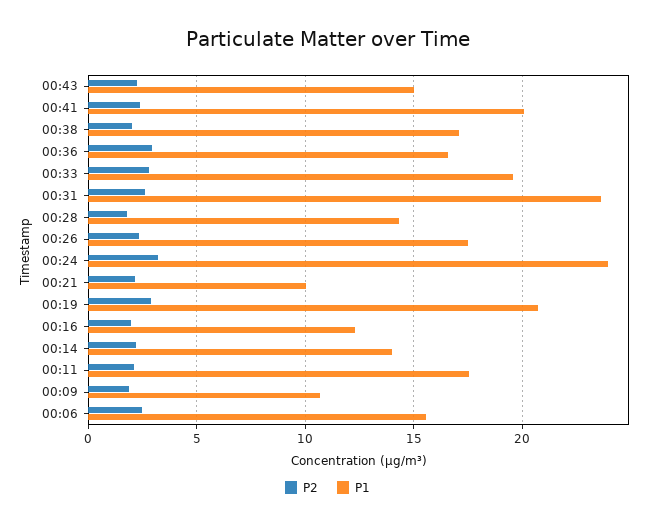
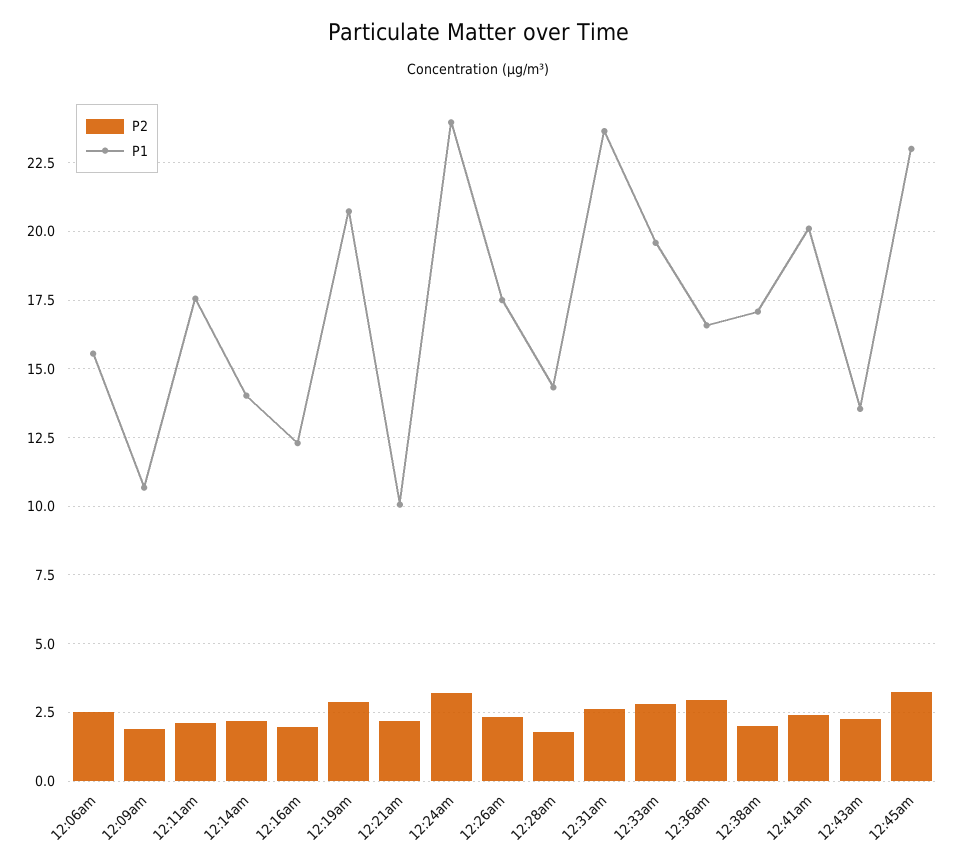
P1, 00:43: 15 -> 13.5
P2, 12:45am: none -> 3.25
P1, 12:45am: none -> 23

